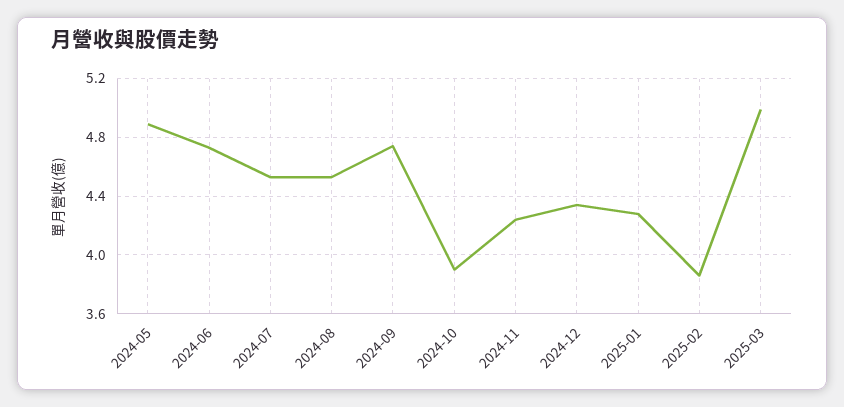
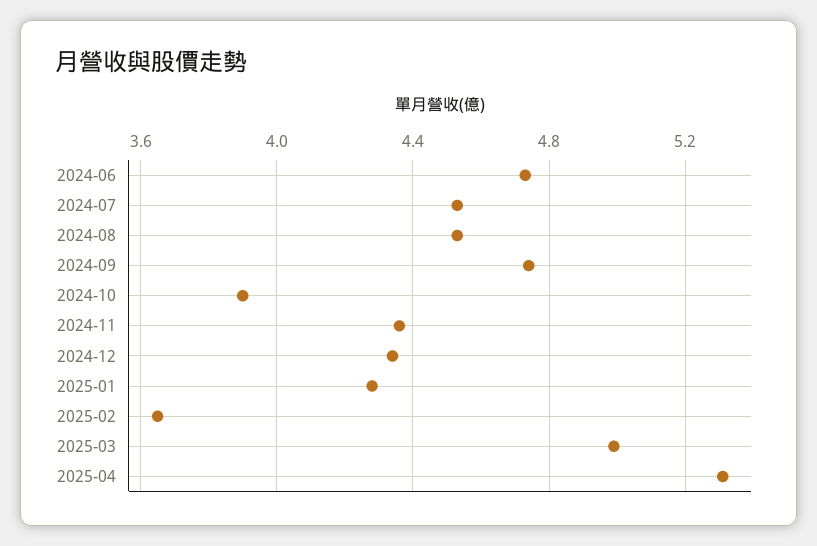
2024-05: 4.9 -> none
2024-11: 4.25 -> 4.35
2025-02: 3.85 -> 3.65
2025-04: none -> 5.3

